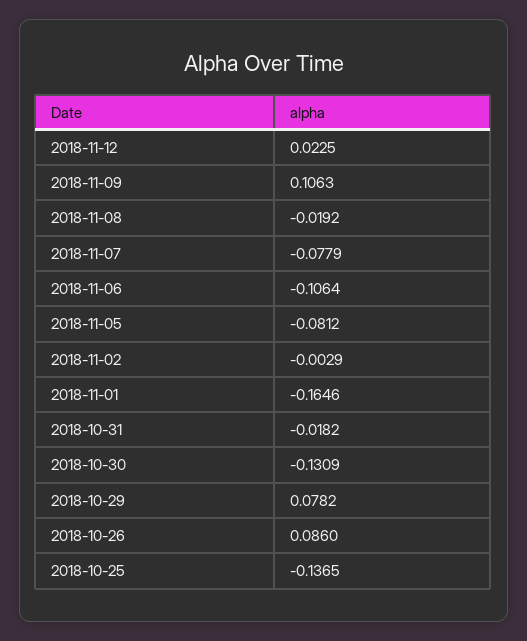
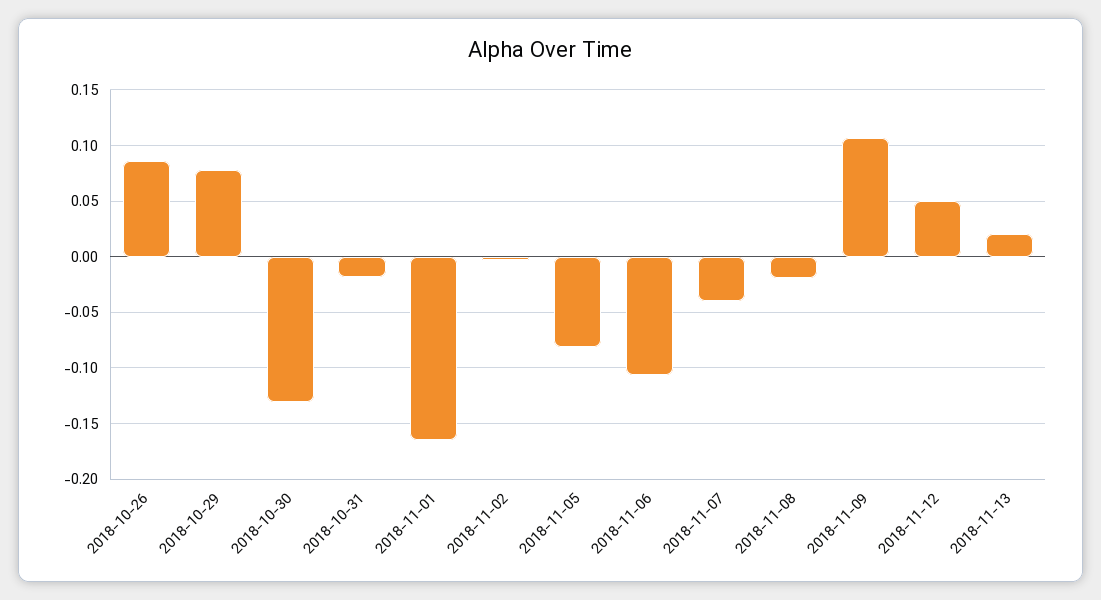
2018-11-12: 0.0225 -> 0.05
2018-11-07: -0.0779 -> -0.04
2018-10-25: -0.1365 -> none
2018-11-13: none -> 0.02

